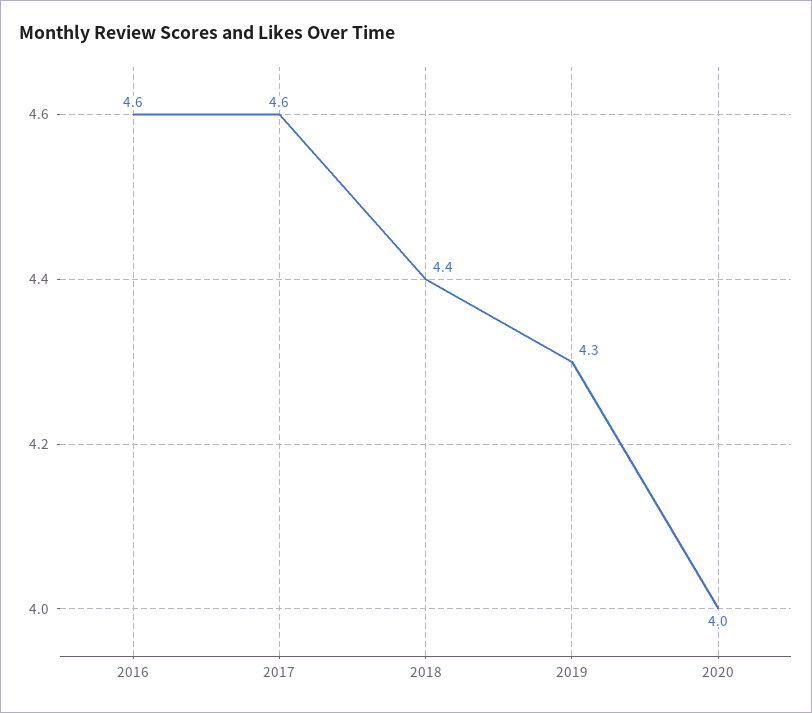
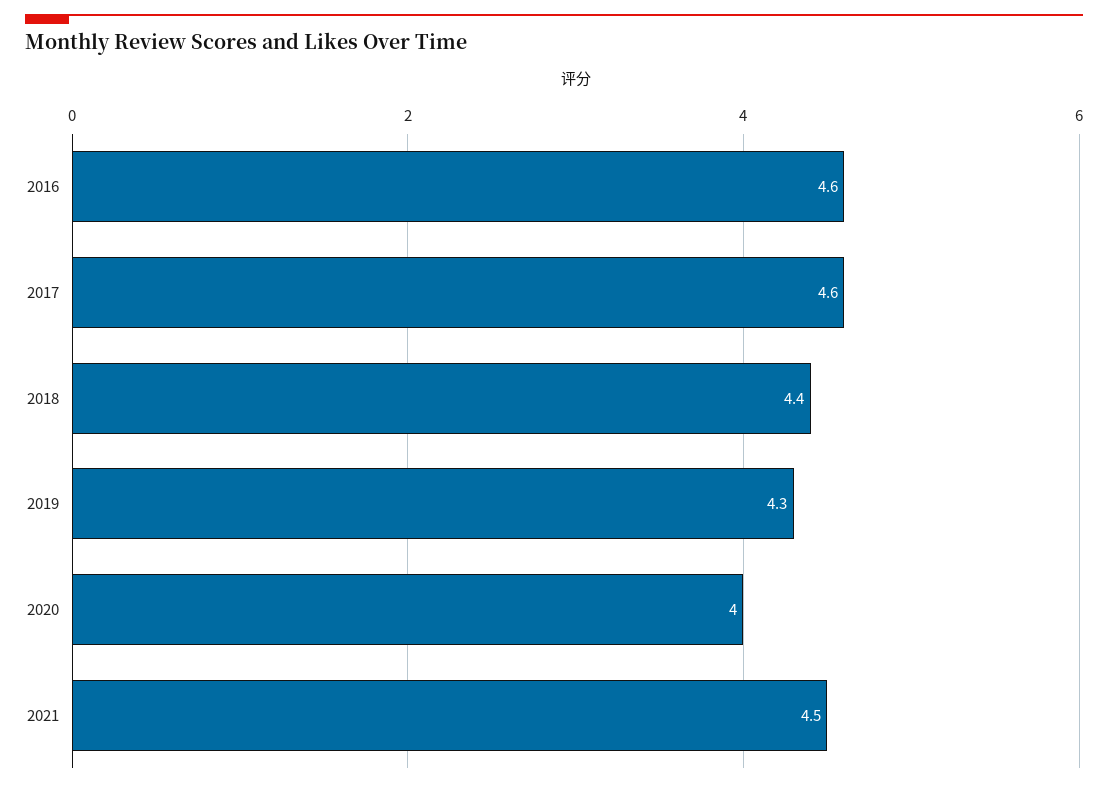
2021: none -> 4.5

